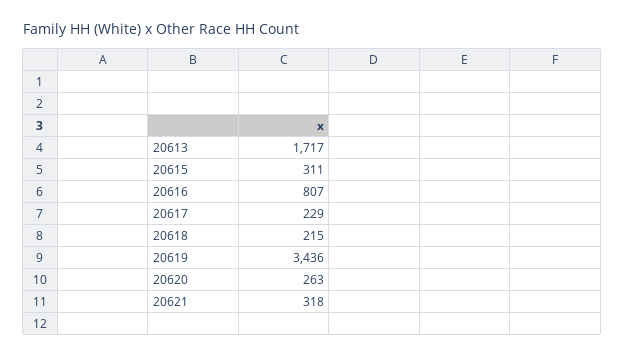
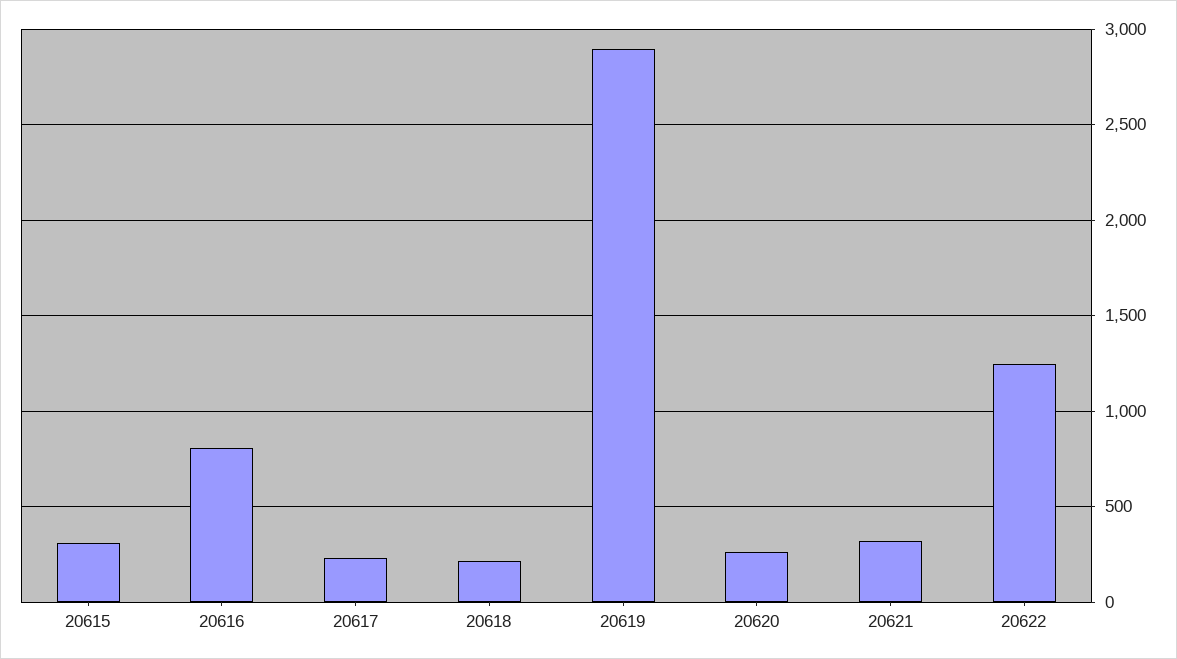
20613: 1717 -> none
20619: 3436 -> 2900
20622: none -> 1250

